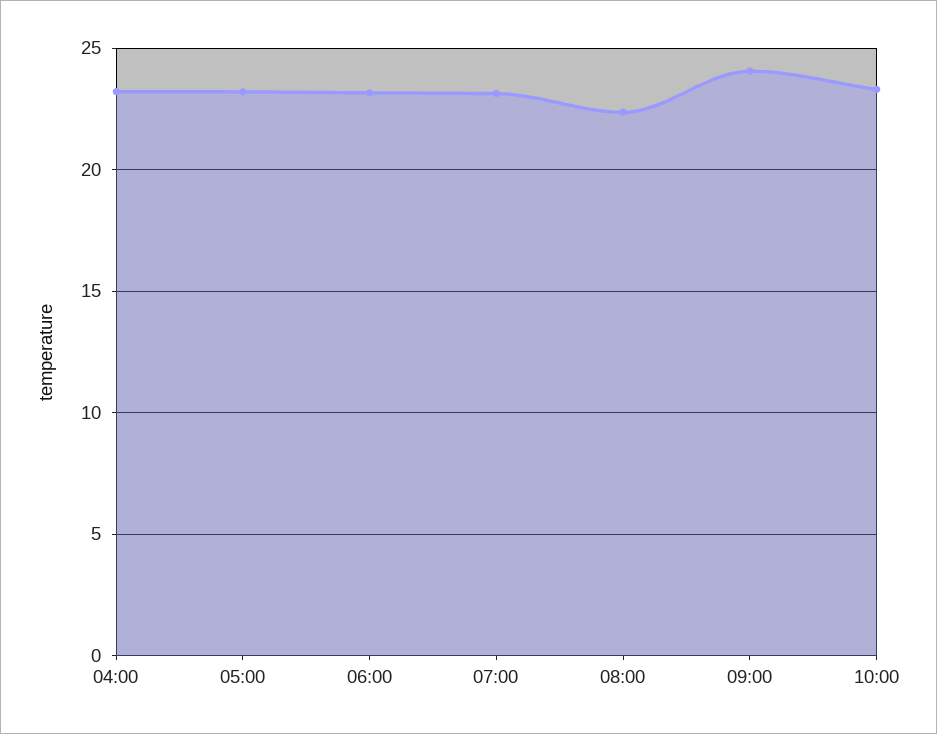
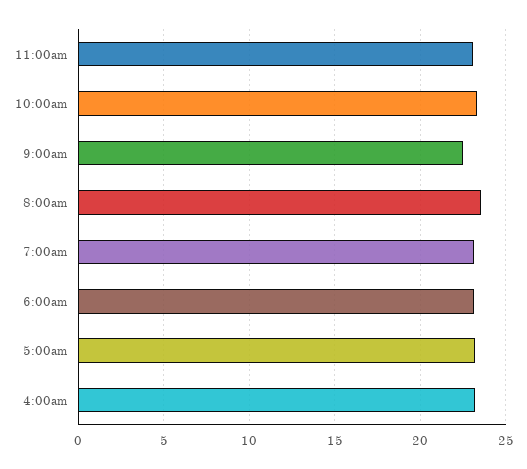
08:00: 22.5 -> 23.5
09:00: 24 -> 22.5
11:00am: none -> 23

